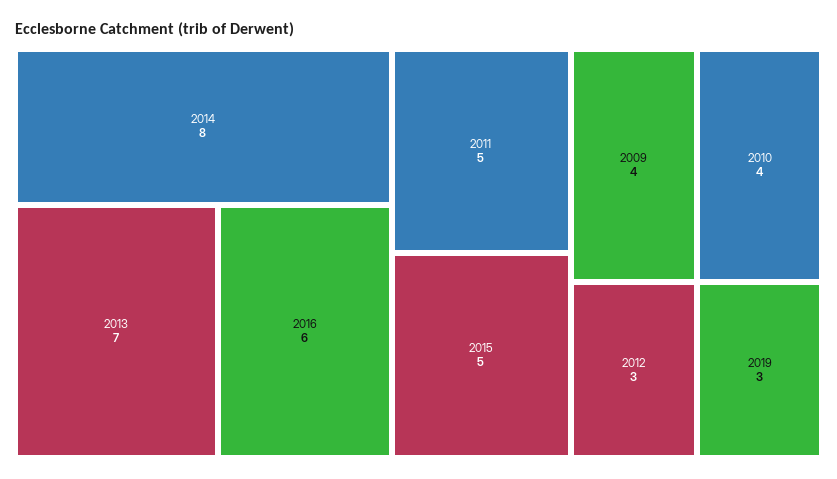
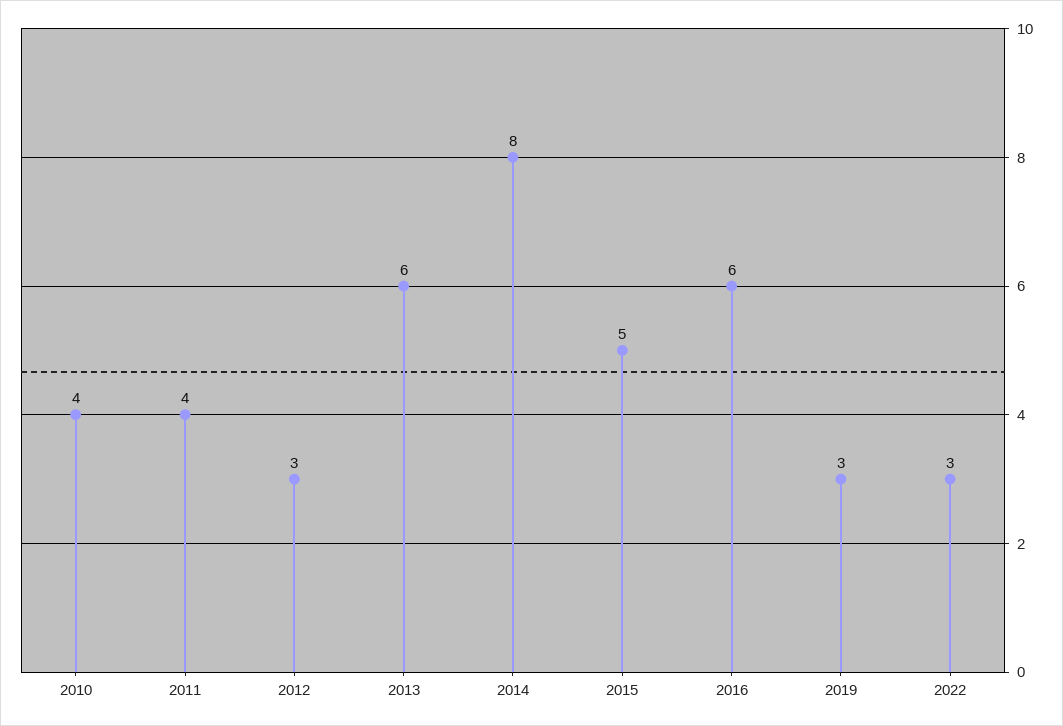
2013: 7 -> 6
2011: 5 -> 4
2009: 4 -> none
2022: none -> 3

